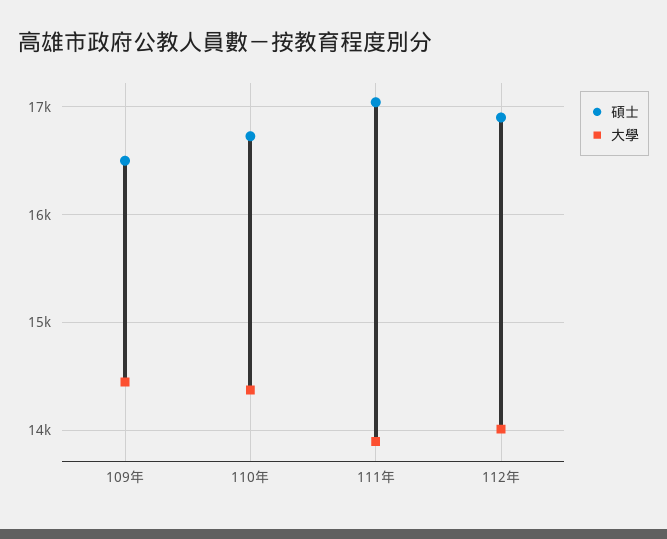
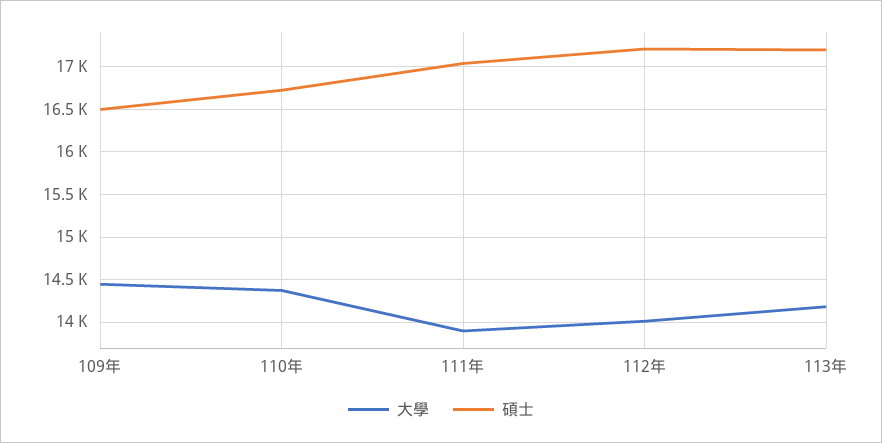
碩士, 112年: 16900 -> 17200
大學, 113年: none -> 14200
碩士, 113年: none -> 17200

